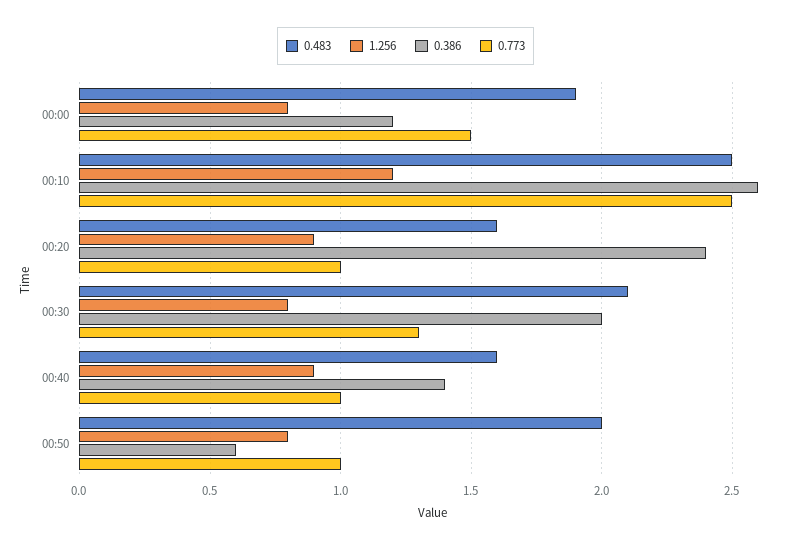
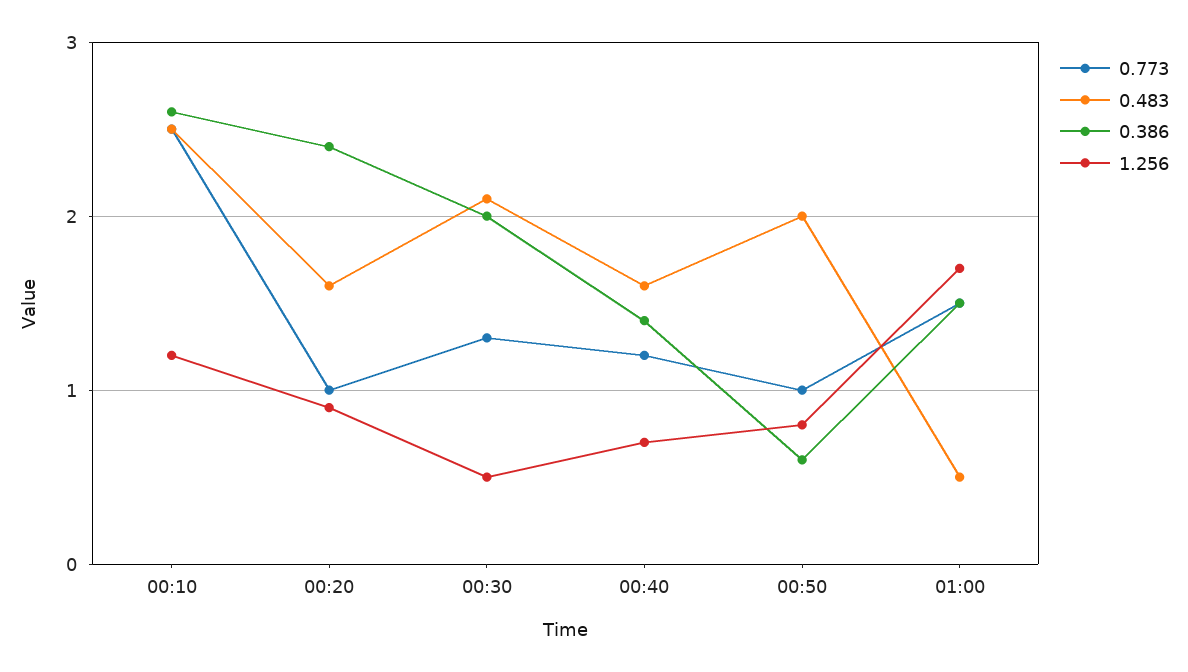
0.483, 00:00: 1.9 -> none
1.256, 00:00: 0.8 -> none
0.386, 00:00: 1.2 -> none
0.773, 00:00: 1.5 -> none
1.256, 00:30: 0.8 -> 0.5
1.256, 00:40: 0.9 -> 0.7
0.773, 00:40: 1 -> 1.2
0.773, 01:00: none -> 1.5
0.483, 01:00: none -> 0.5
0.386, 01:00: none -> 1.5
1.256, 01:00: none -> 1.7

